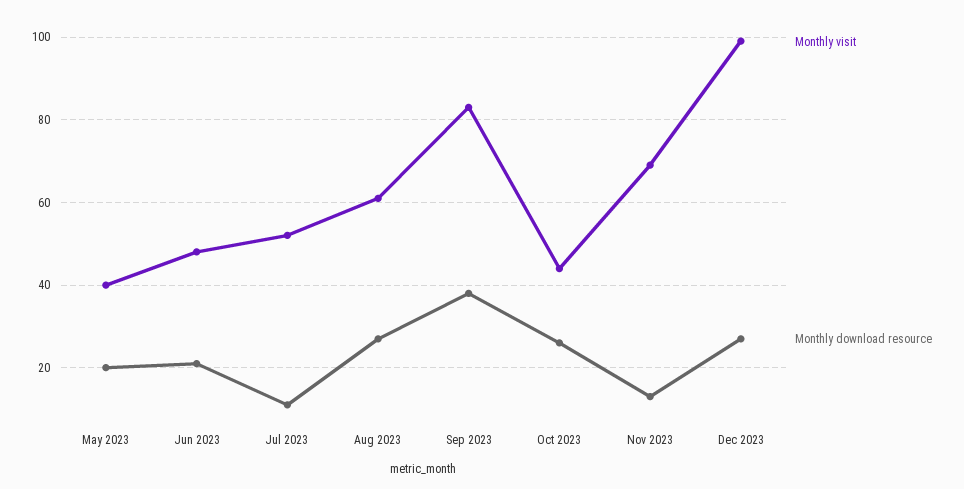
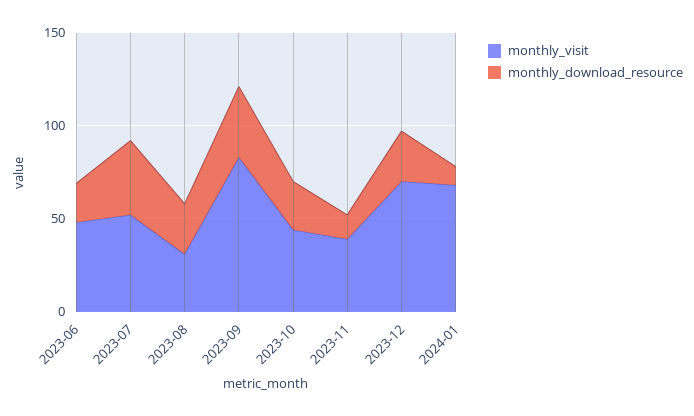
Monthly visit, May 2023: 40 -> none
Monthly download resource, May 2023: 20 -> none
Monthly download resource, Jul 2023: 10 -> 40
Monthly visit, Aug 2023: 60 -> 30
Monthly visit, Nov 2023: 70 -> 40
Monthly visit, Dec 2023: 100 -> 70
Monthly visit, 2024-01: none -> 70
Monthly download resource, 2024-01: none -> 10

